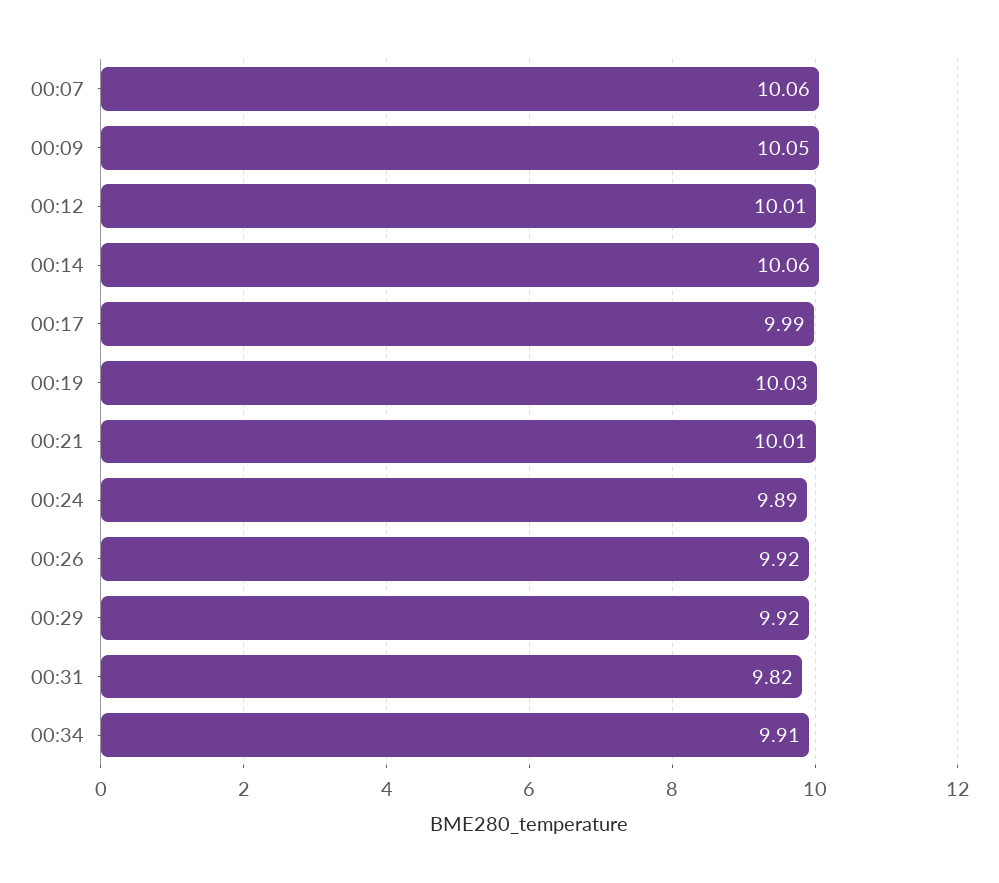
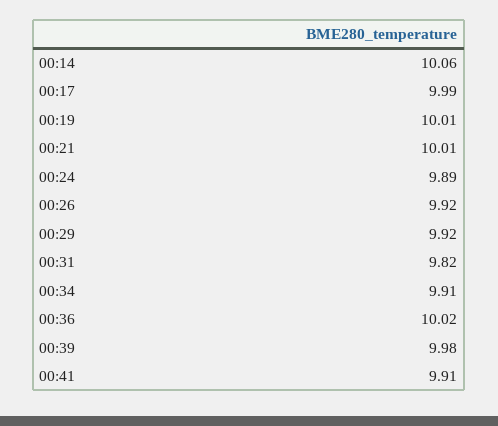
00:07: 10.06 -> none
00:09: 10.05 -> none
00:12: 10.01 -> none
00:19: 10.03 -> 10.01
00:36: none -> 10.02
00:39: none -> 9.98
00:41: none -> 9.91

